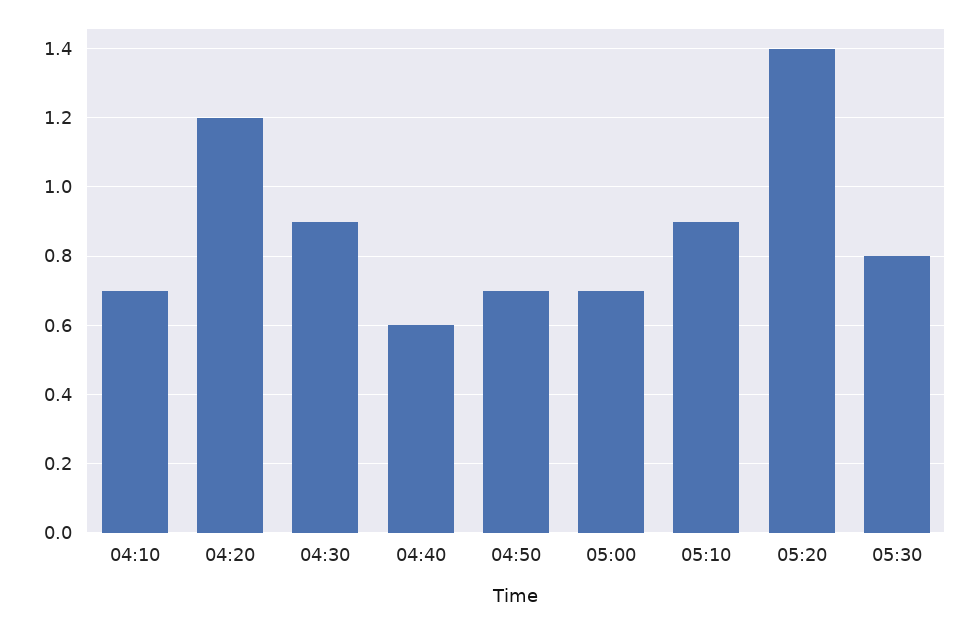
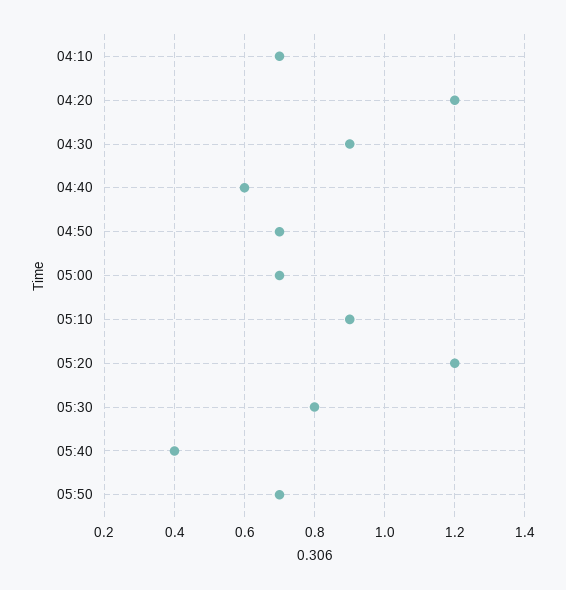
05:20: 1.4 -> 1.2
05:40: none -> 0.4
05:50: none -> 0.7

